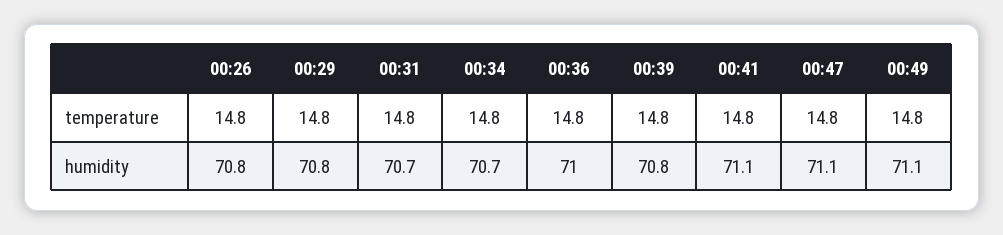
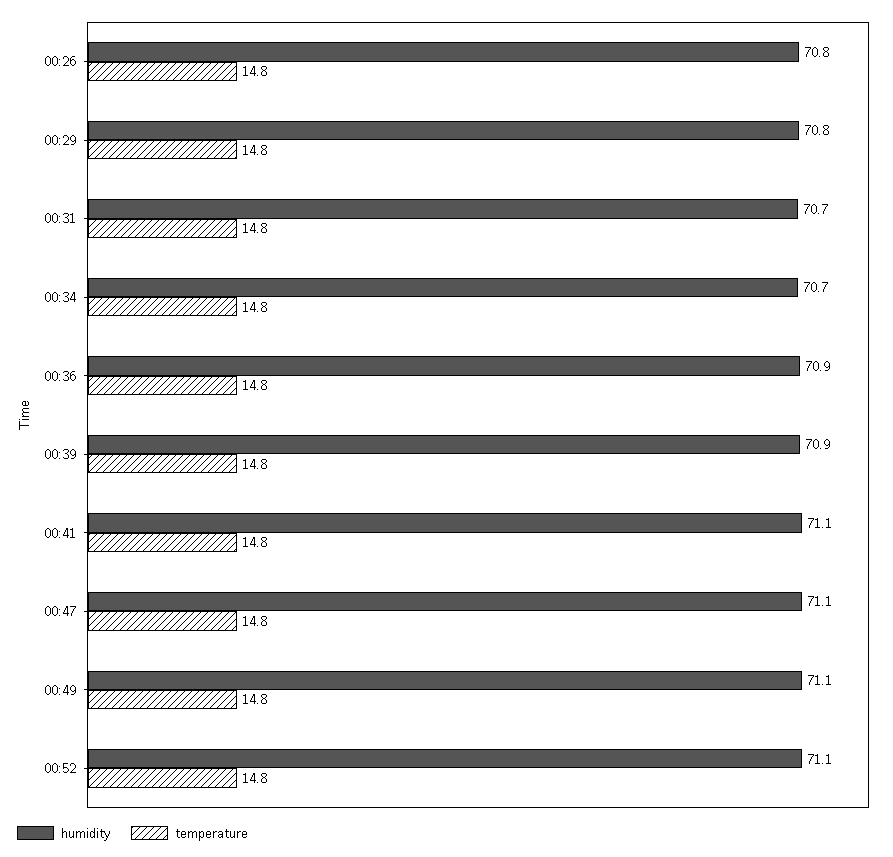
humidity, 00:36: 71 -> 70.9
humidity, 00:39: 70.8 -> 70.9
humidity, 00:52: none -> 71.1
temperature, 00:52: none -> 14.8

